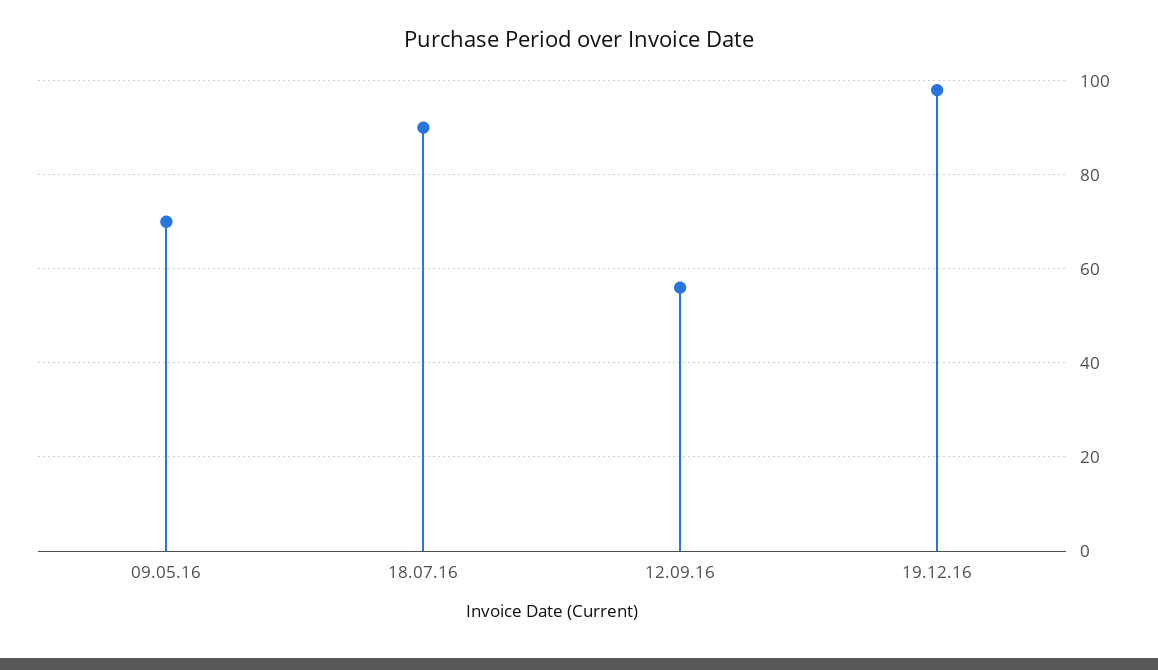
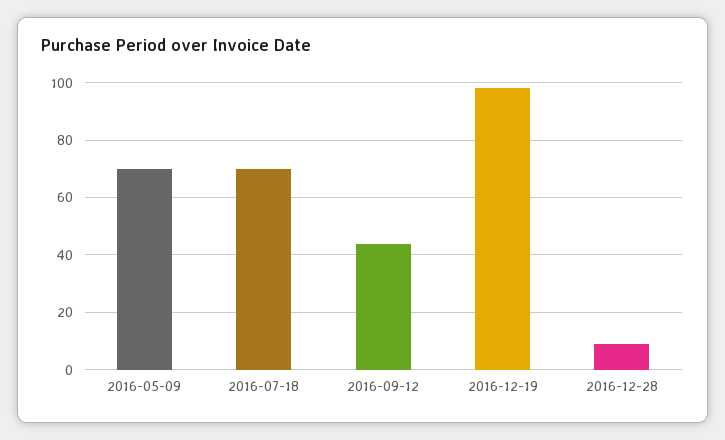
18.07.16: 90 -> 70
12.09.16: 55 -> 45
2016-12-28: none -> 10

